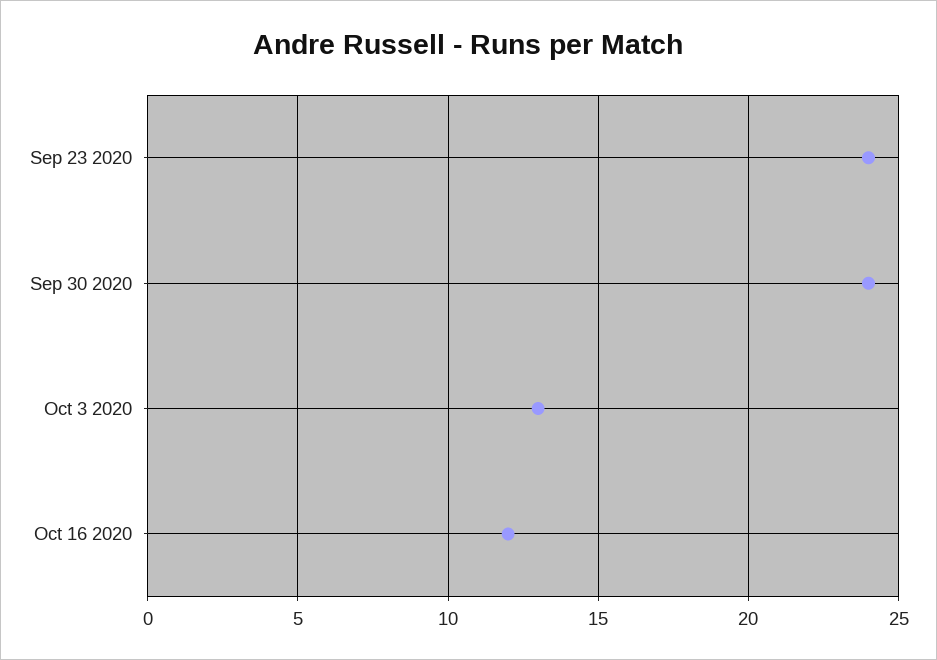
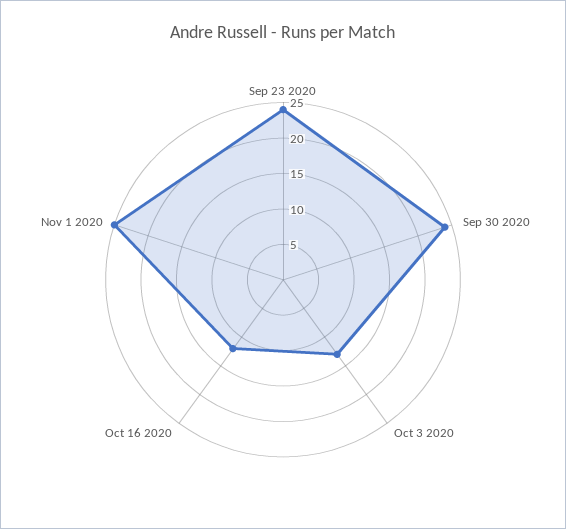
Nov 1 2020: none -> 25

